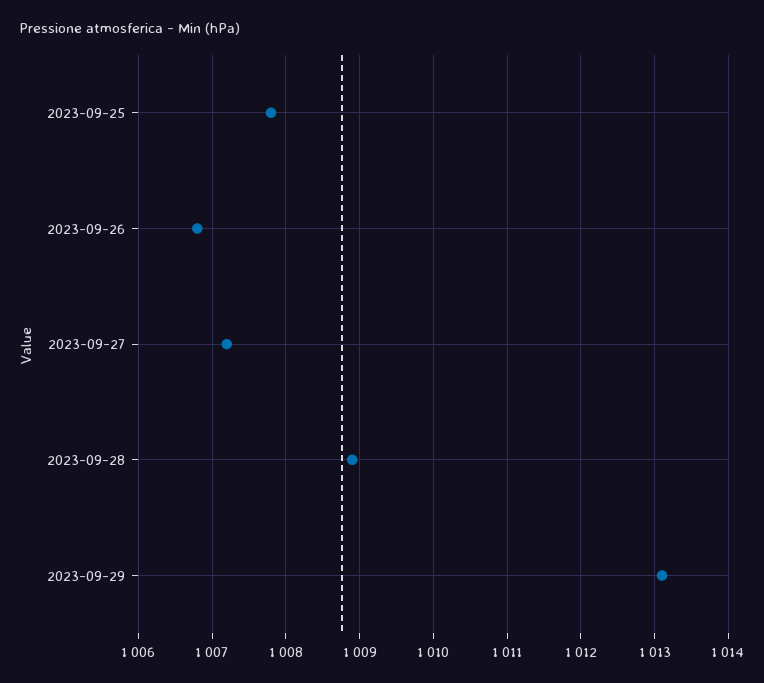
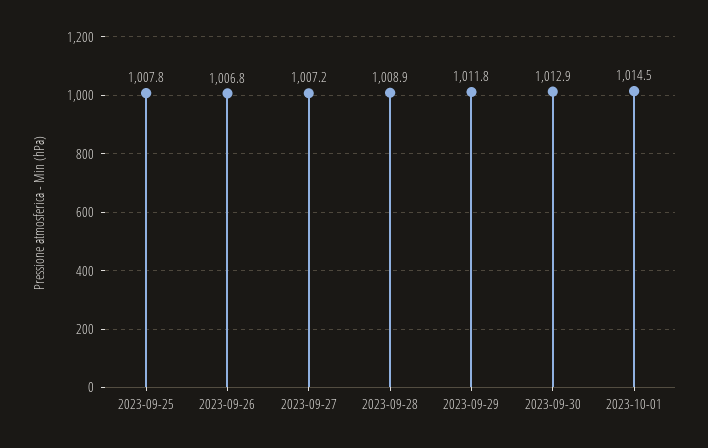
2023-09-29: 1013.1 -> 1011.8
2023-09-30: none -> 1012.9
2023-10-01: none -> 1014.5

